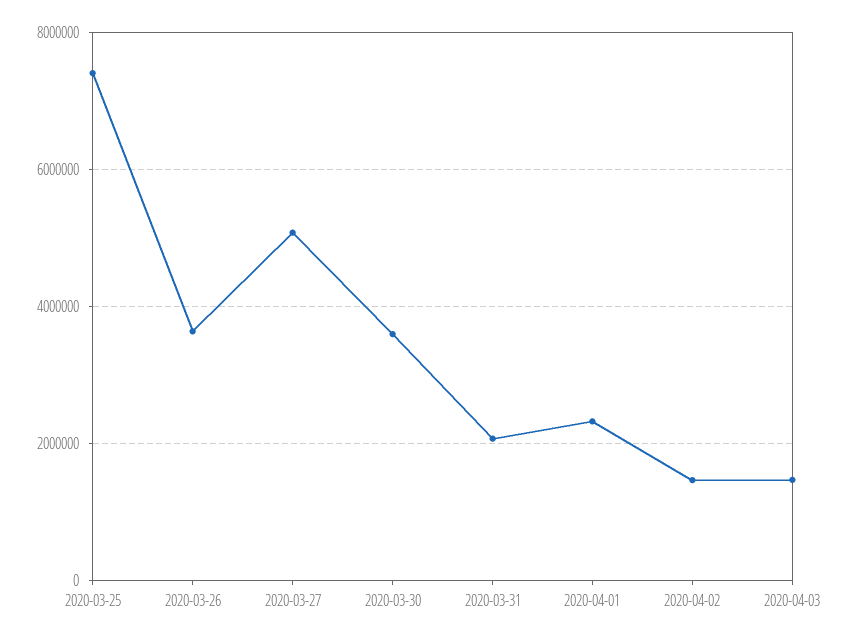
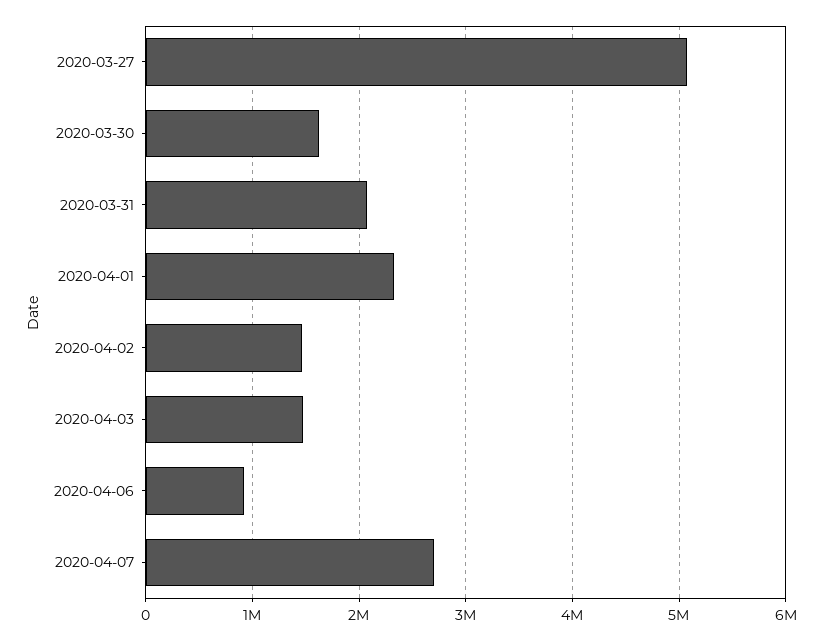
2020-03-25: 7400000 -> none
2020-03-26: 3600000 -> none
2020-03-30: 3600000 -> 1600000
2020-04-06: none -> 900000
2020-04-07: none -> 2700000

